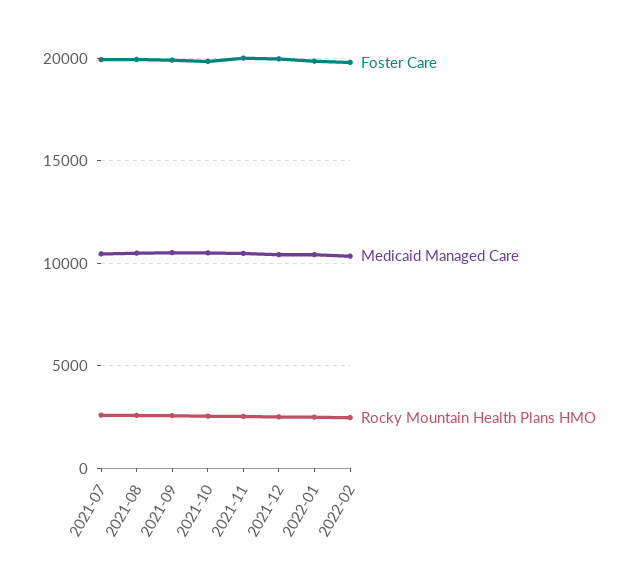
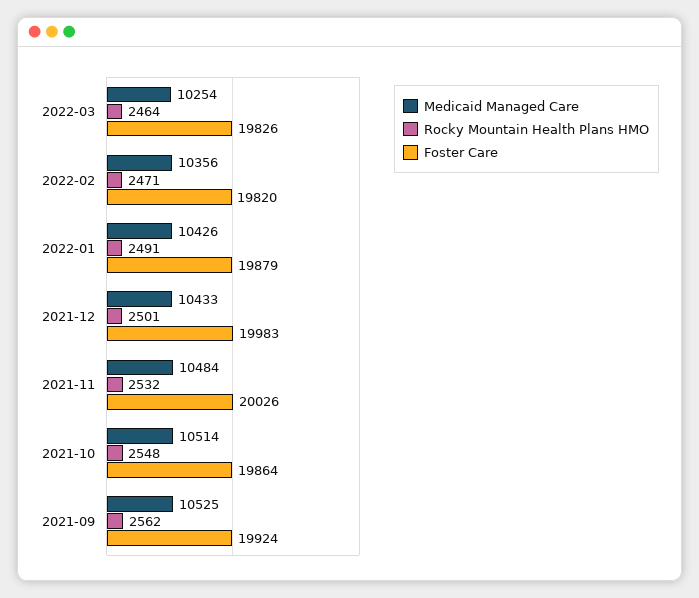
Foster Care, 2021-07: 20000 -> none
Medicaid Managed Care, 2021-07: 10500 -> none
Rocky Mountain Health Plans HMO, 2021-07: 2500 -> none
Foster Care, 2021-08: 20000 -> none
Medicaid Managed Care, 2021-08: 10500 -> none
Rocky Mountain Health Plans HMO, 2021-08: 2500 -> none
Medicaid Managed Care, 2022-03: none -> 10254
Rocky Mountain Health Plans HMO, 2022-03: none -> 2464
Foster Care, 2022-03: none -> 19826

